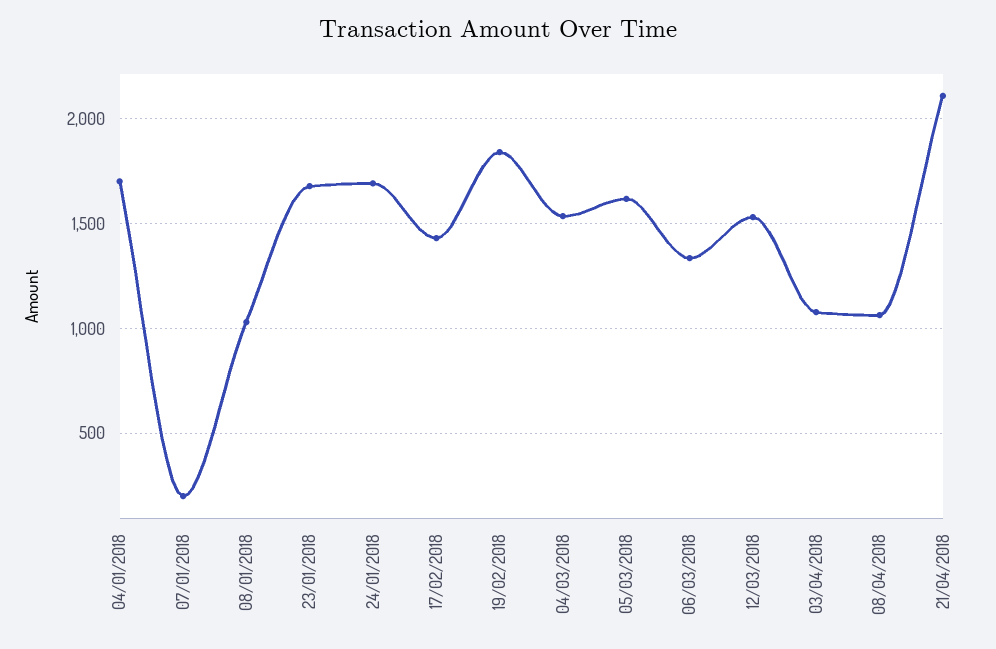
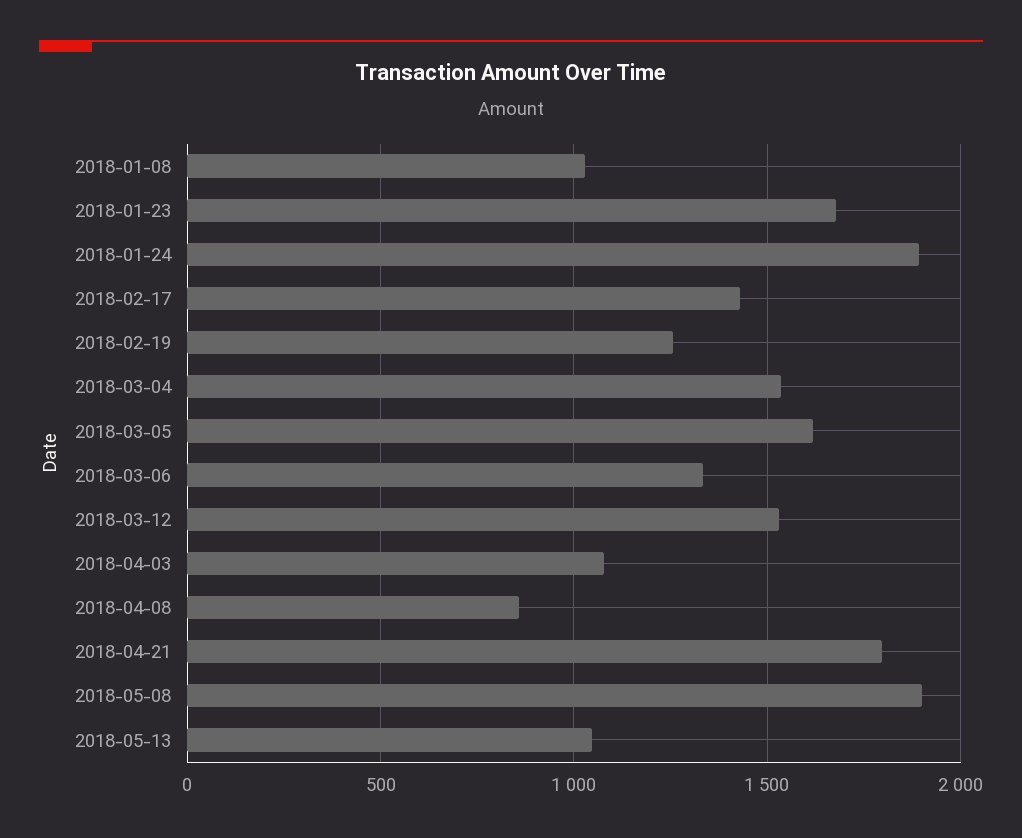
04/01/2018: 1700 -> none
07/01/2018: 200 -> none
24/01/2018: 1700 -> 1900
19/02/2018: 1850 -> 1250
08/04/2018: 1050 -> 850
21/04/2018: 2100 -> 1800
2018-05-08: none -> 1900
2018-05-13: none -> 1050

